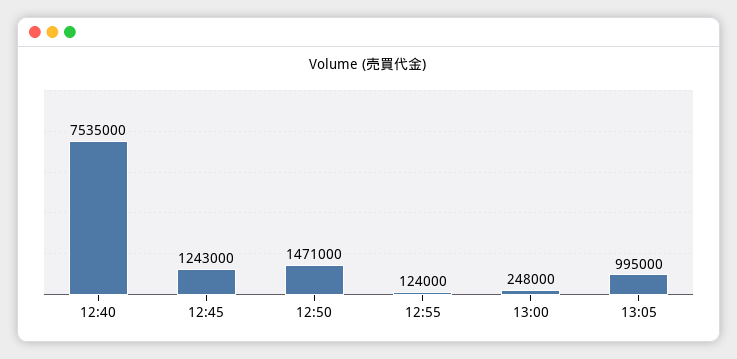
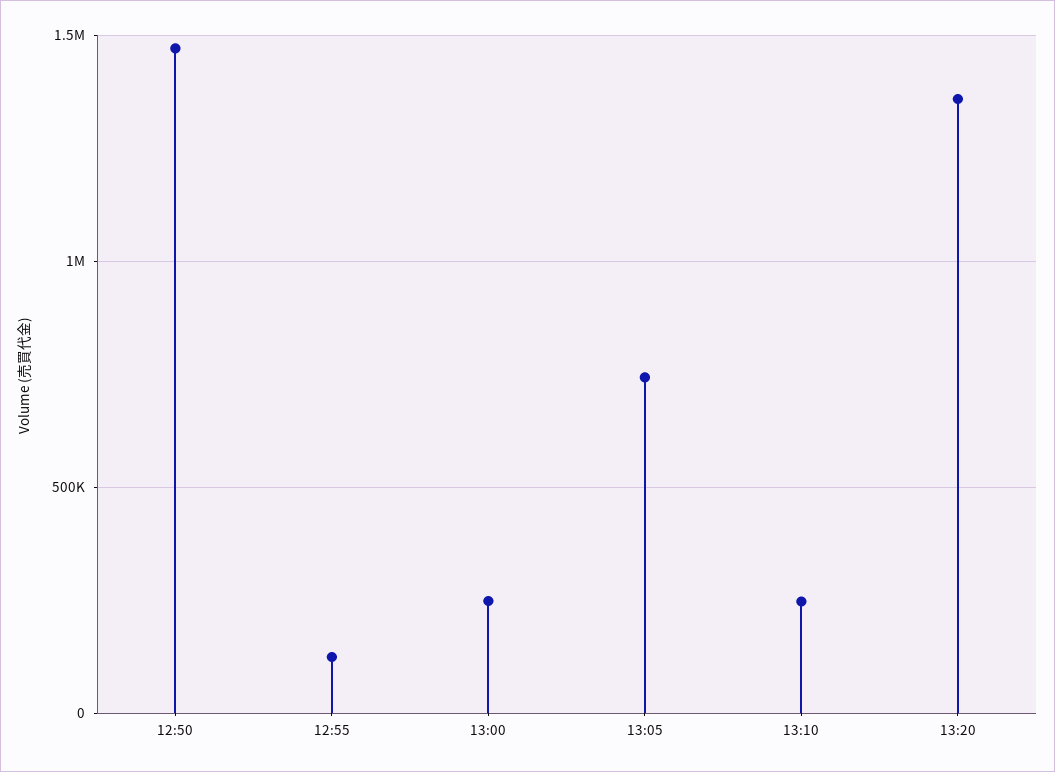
12:40: 7535000 -> none
12:45: 1243000 -> none
13:05: 995000 -> 750000
13:10: none -> 250000
13:20: none -> 1350000

